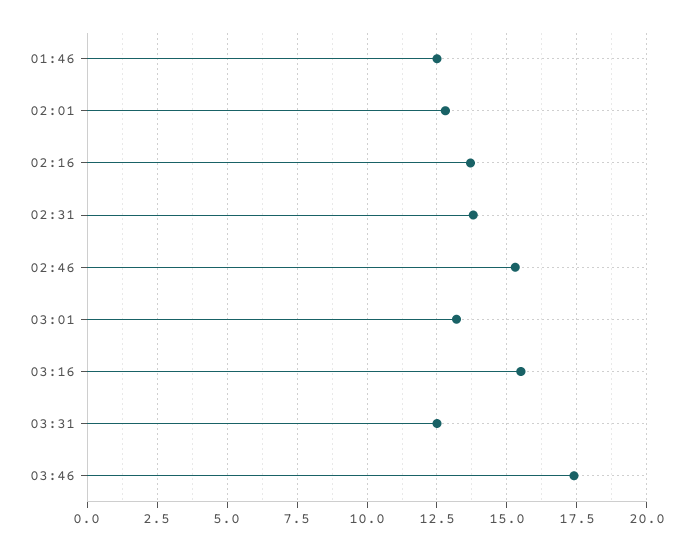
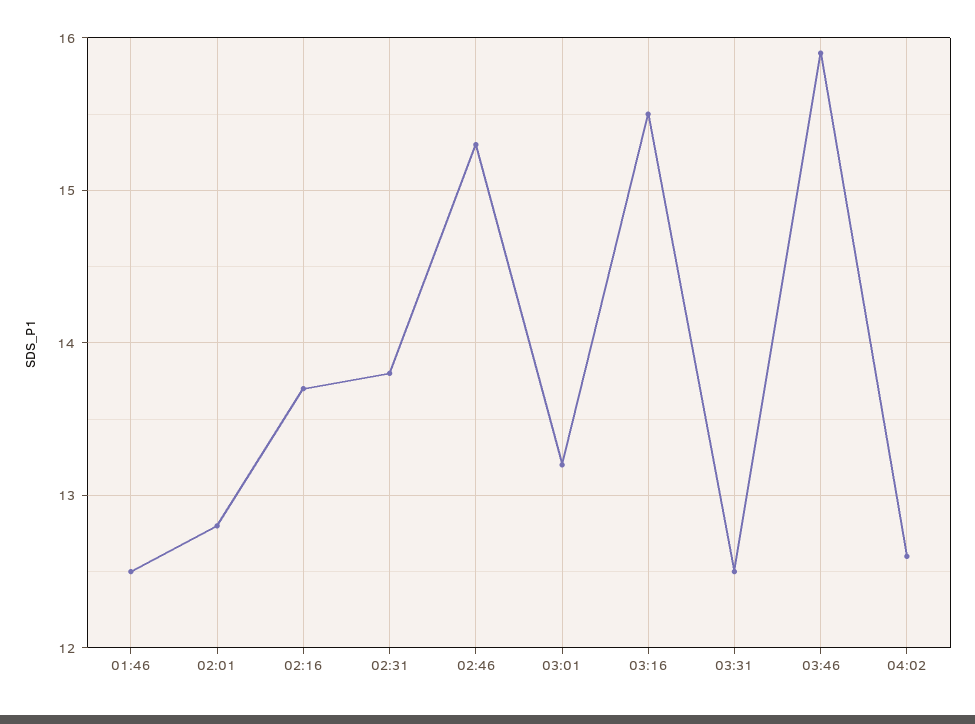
03:46: 17.5 -> 15.9
04:02: none -> 12.6

